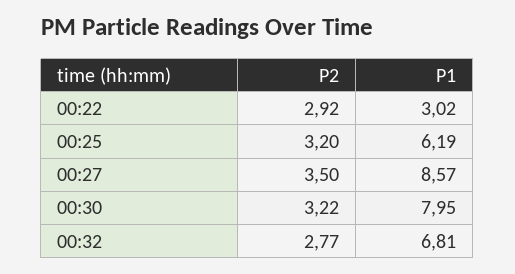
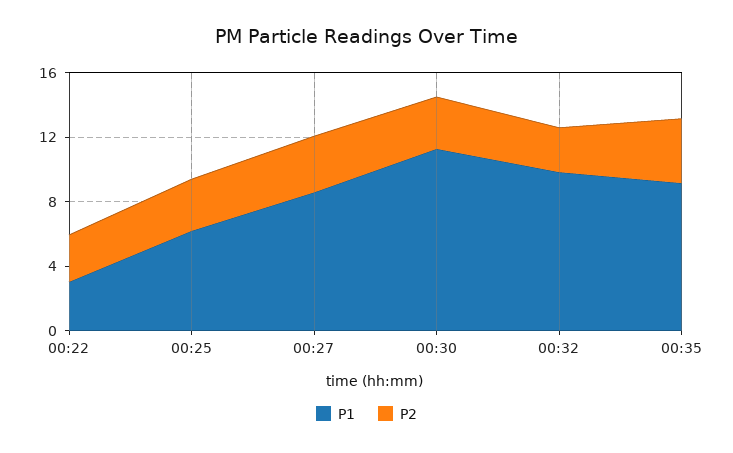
P1, 00:30: 7.95 -> 11
P1, 00:32: 6.81 -> 10
P1, 00:35: none -> 9
P2, 00:35: none -> 4

